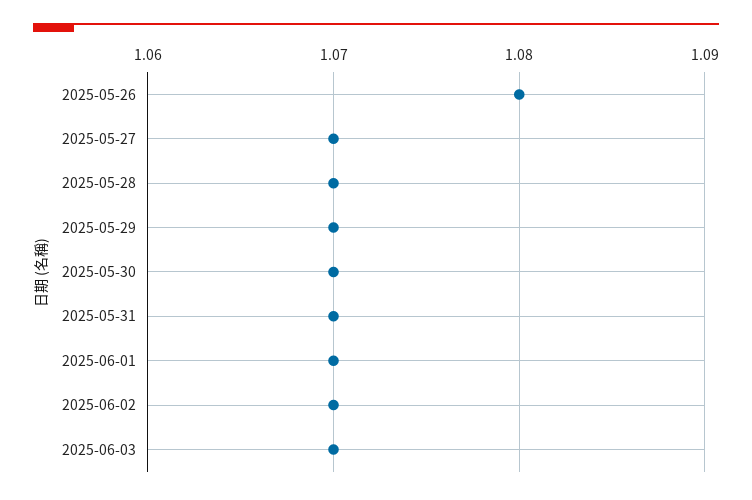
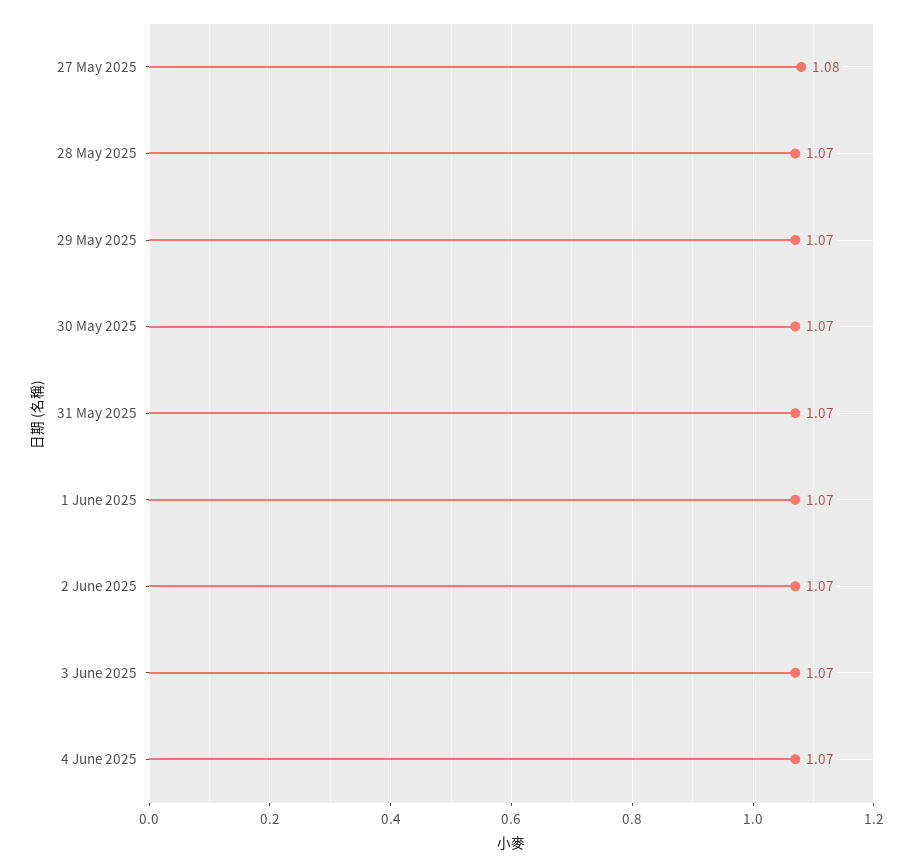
2025-05-26: 1.08 -> none
2025-05-27: 1.07 -> 1.08
4 June 2025: none -> 1.07

